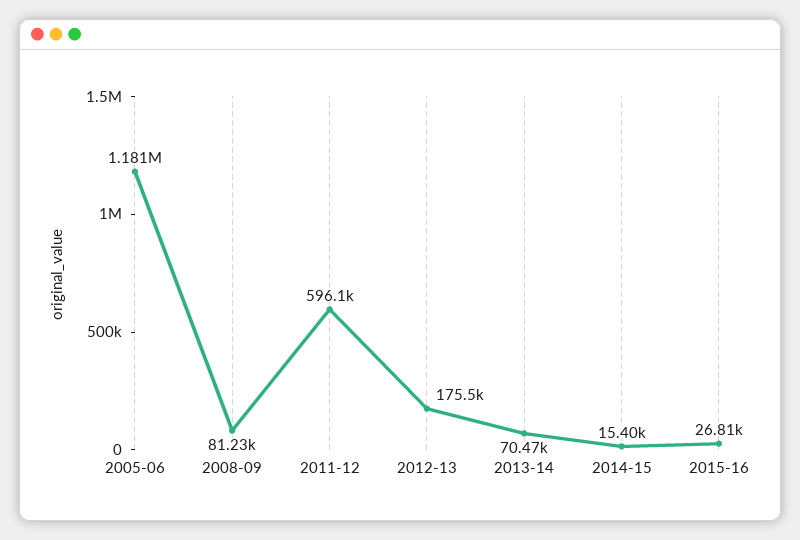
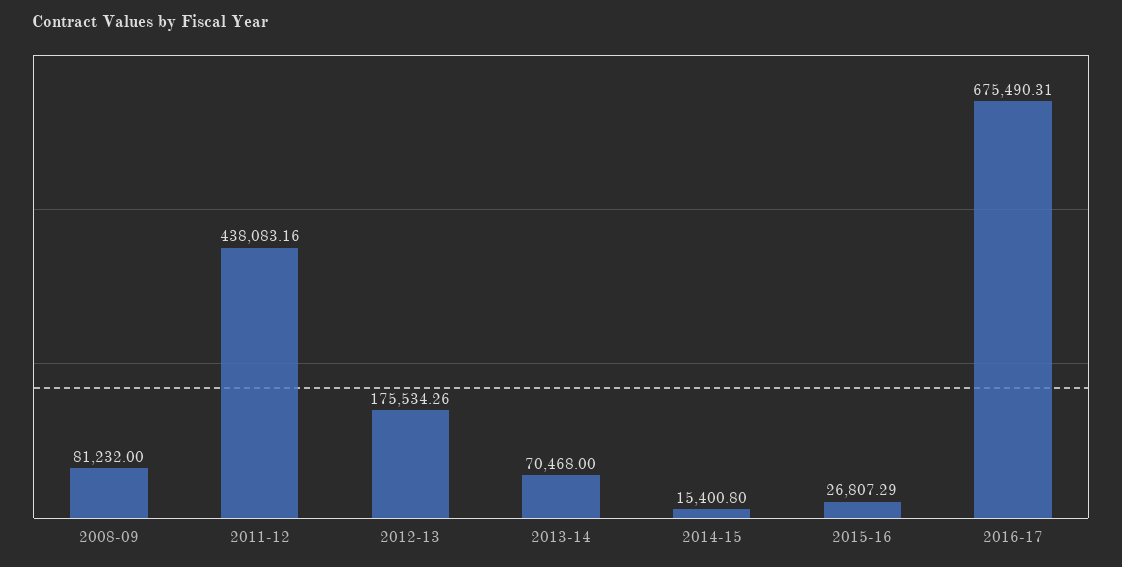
2005-06: 1181000 -> none
2011-12: 596100 -> 438083.16
2016-17: none -> 675490.31

